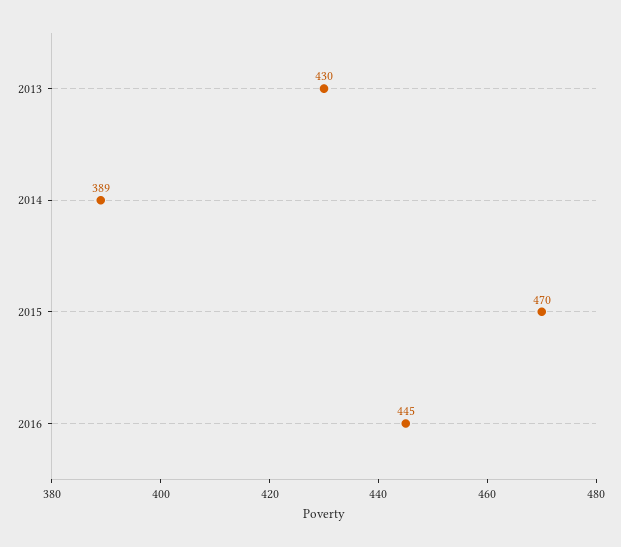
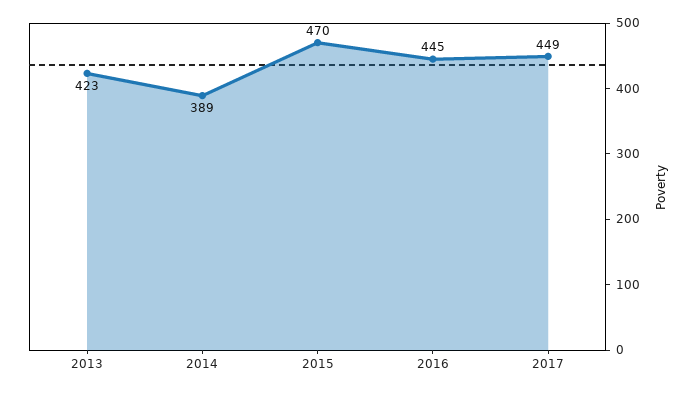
2013: 430 -> 423
2017: none -> 449

